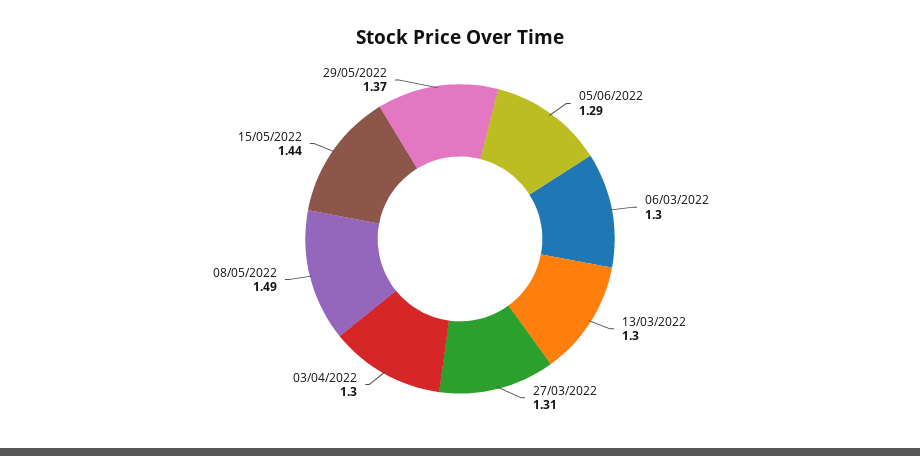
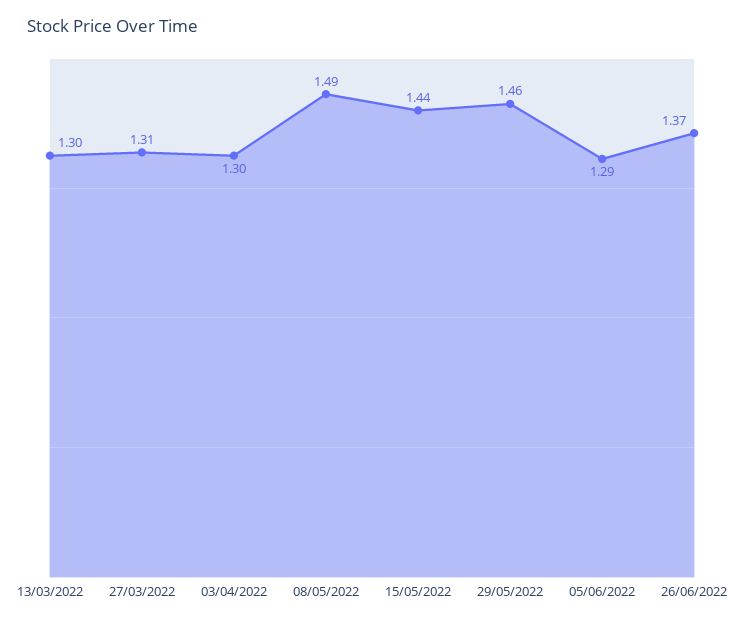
06/03/2022: 1.3 -> none
29/05/2022: 1.37 -> 1.46
26/06/2022: none -> 1.37

